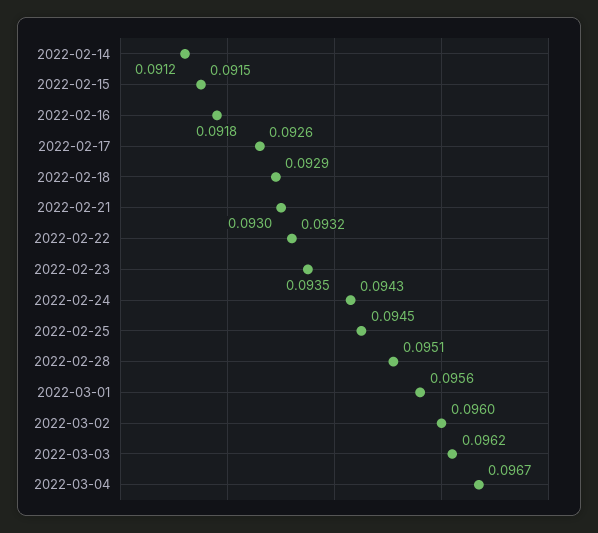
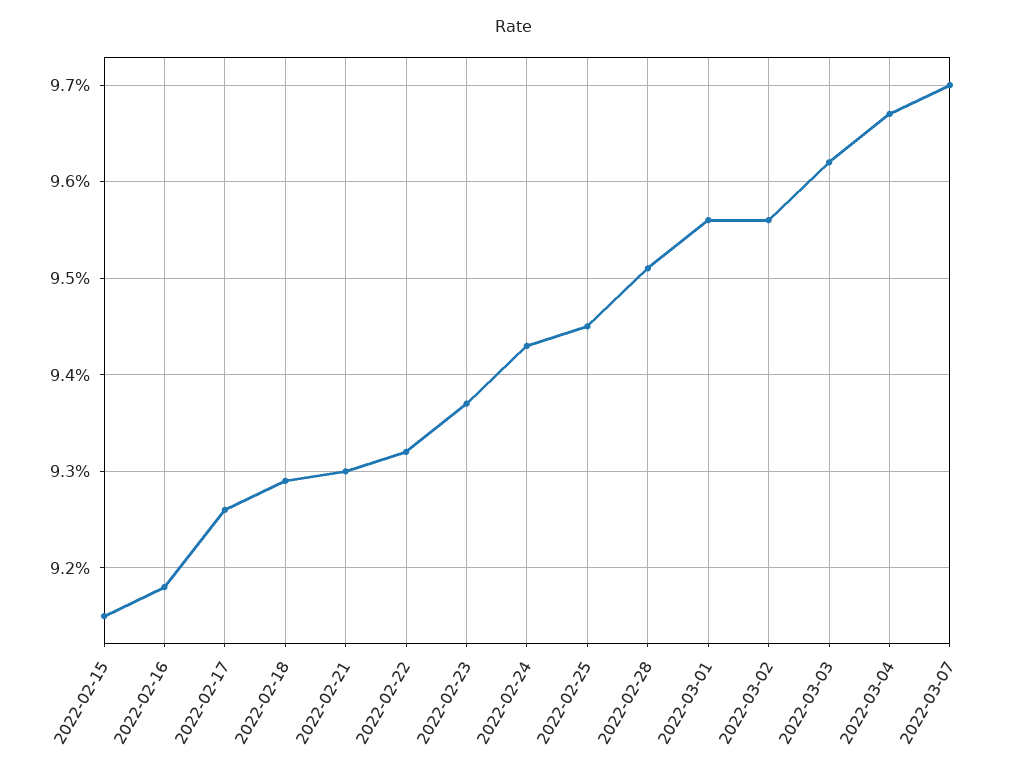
2022-02-14: 0.0912 -> none
2022-02-23: 0.0935 -> 0.0937
2022-03-02: 0.096 -> 0.0956
2022-03-07: none -> 0.097

